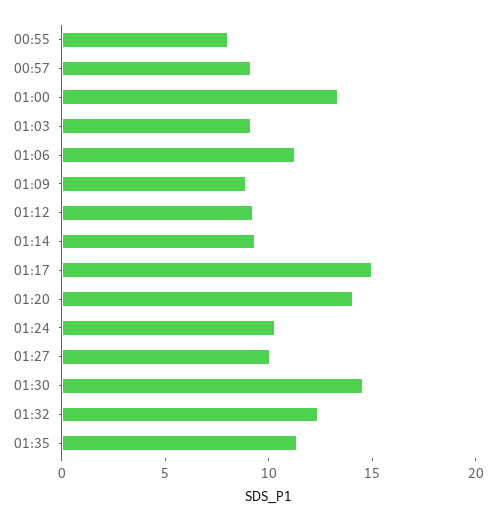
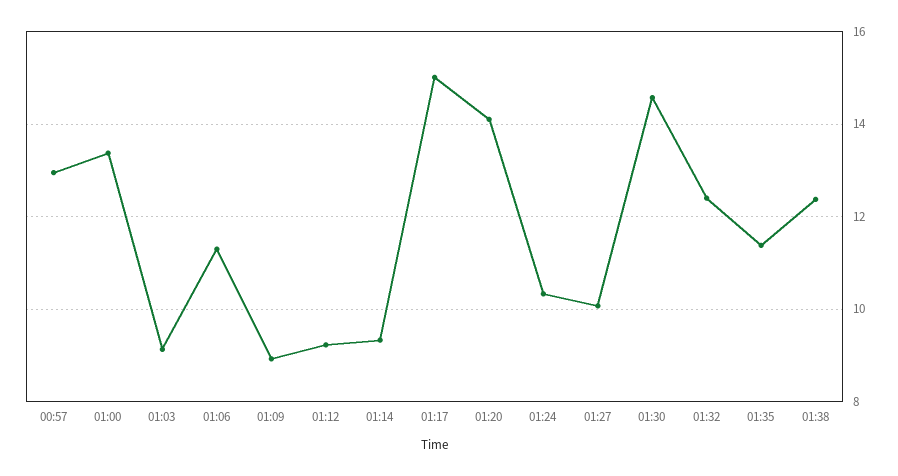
00:55: 8 -> none
00:57: 9 -> 13
01:38: none -> 12.4

